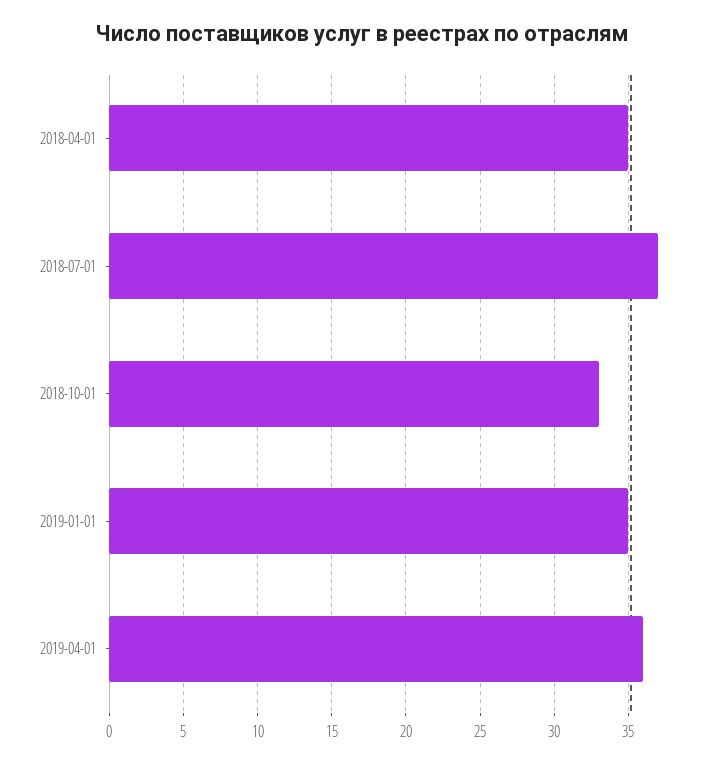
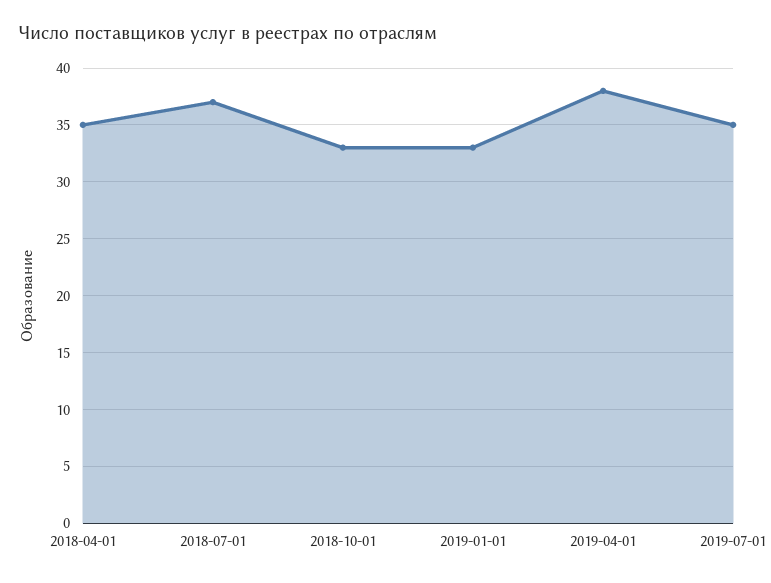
2019-01-01: 35 -> 33
2019-04-01: 36 -> 38
2019-07-01: none -> 35

